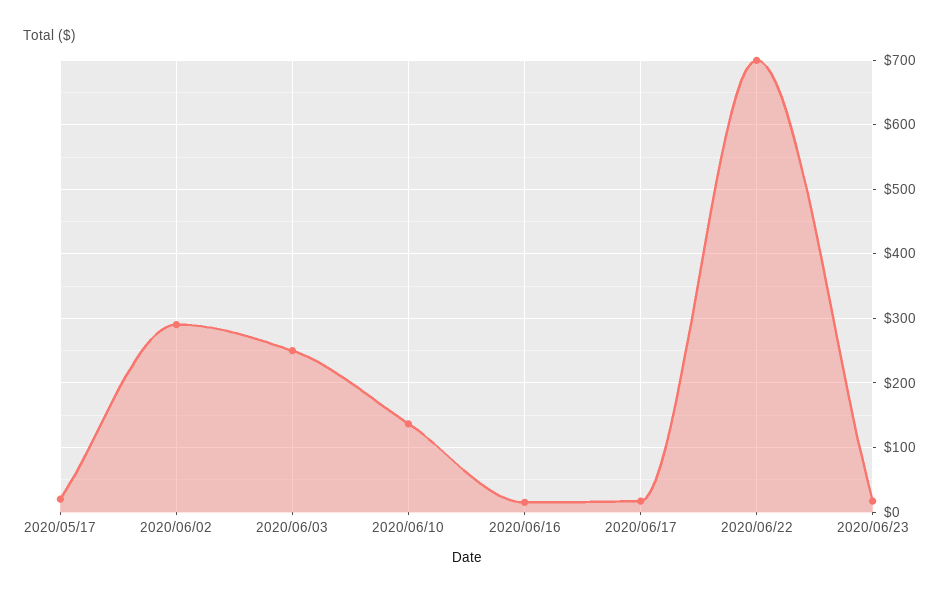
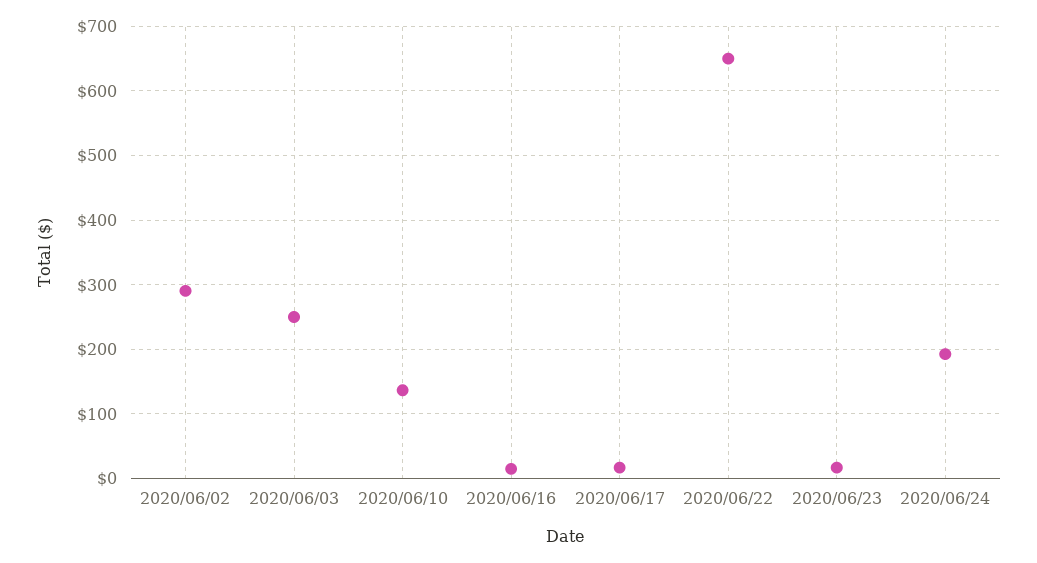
2020/05/17: 20 -> none
2020/06/22: 700 -> 650
2020/06/24: none -> 190

